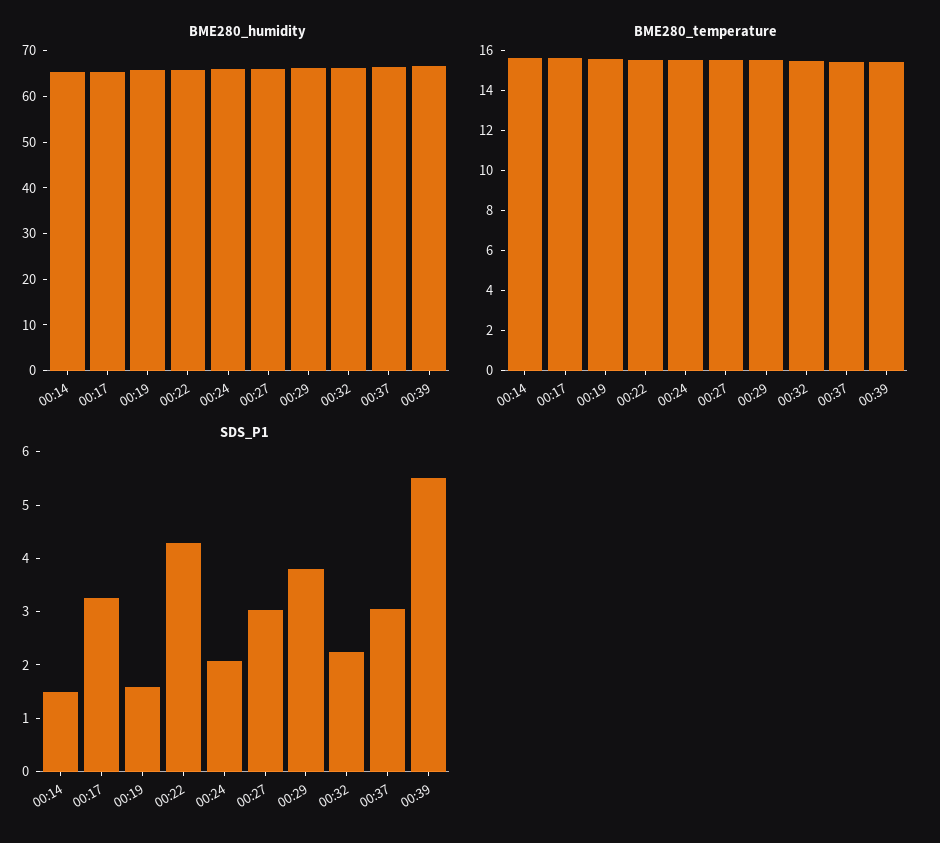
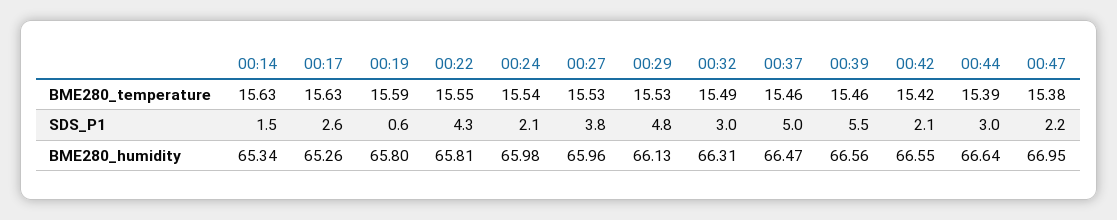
SDS_P1, 00:17: 3.2 -> 2.6
SDS_P1, 00:19: 1.6 -> 0.6
SDS_P1, 00:27: 3 -> 3.8
SDS_P1, 00:29: 3.8 -> 4.8
SDS_P1, 00:32: 2.2 -> 3
SDS_P1, 00:37: 3 -> 5
BME280_temperature, 00:42: none -> 15.42
BME280_temperature, 00:44: none -> 15.39
BME280_temperature, 00:47: none -> 15.38
SDS_P1, 00:42: none -> 2.1
SDS_P1, 00:44: none -> 3
SDS_P1, 00:47: none -> 2.2
BME280_humidity, 00:42: none -> 66.55
BME280_humidity, 00:44: none -> 66.64
BME280_humidity, 00:47: none -> 66.95

